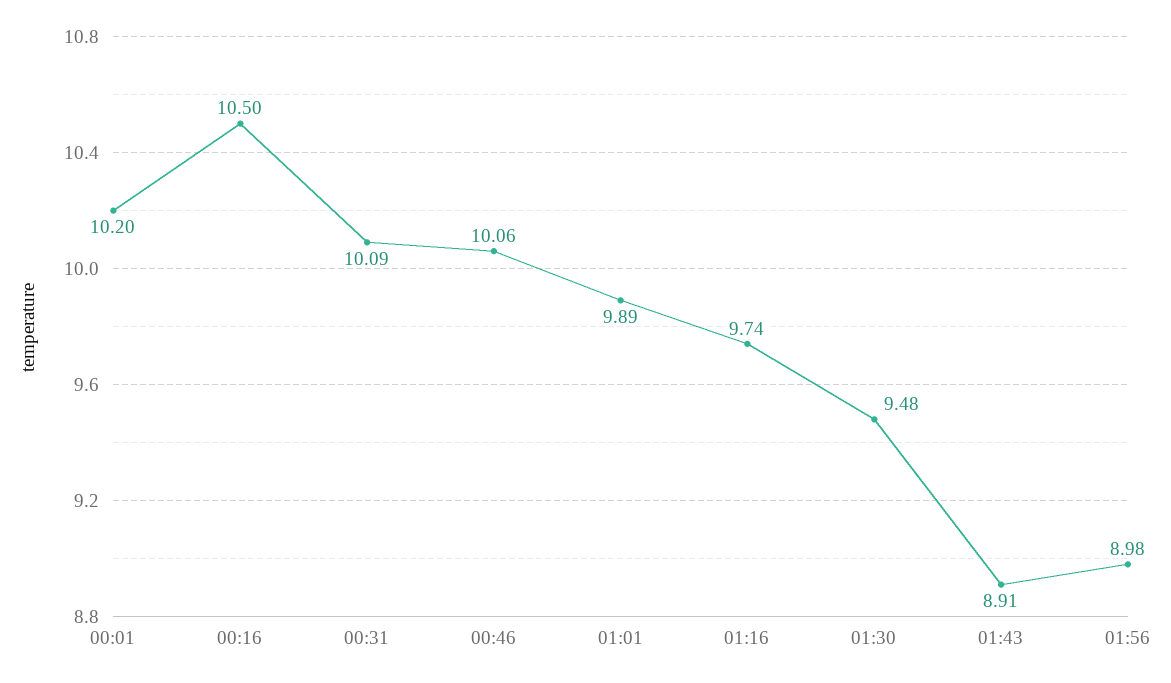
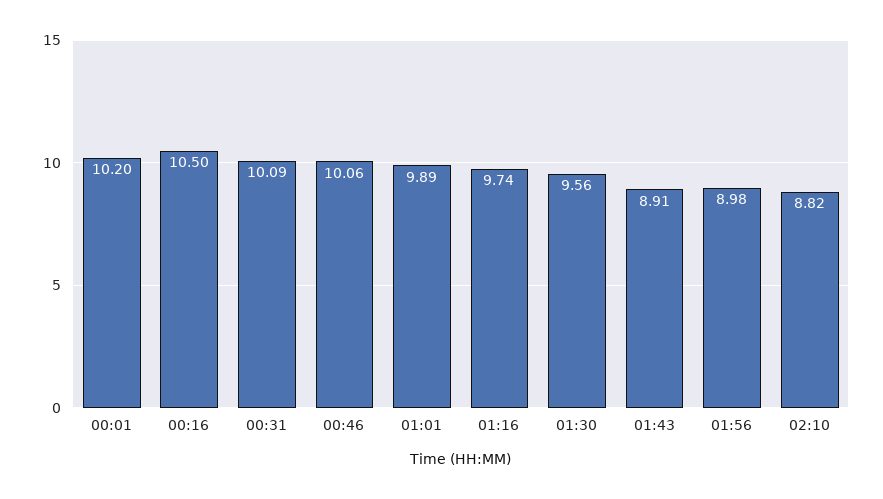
01:30: 9.48 -> 9.56
02:10: none -> 8.82

